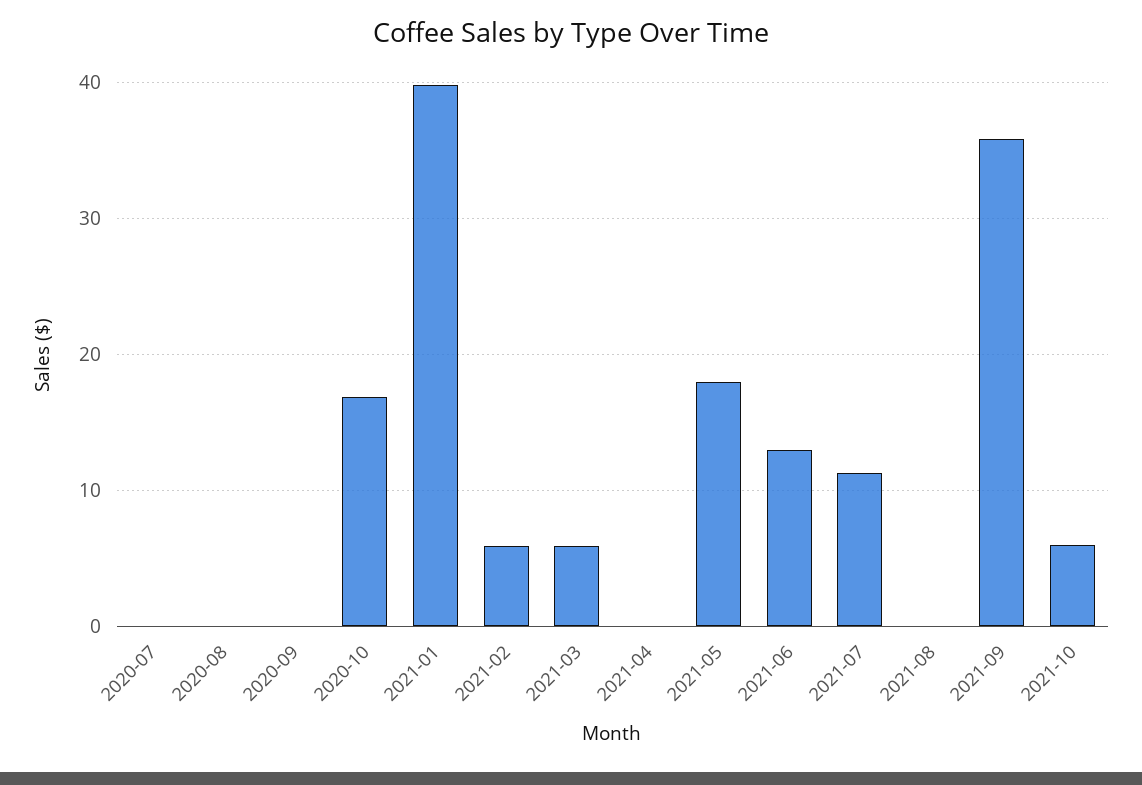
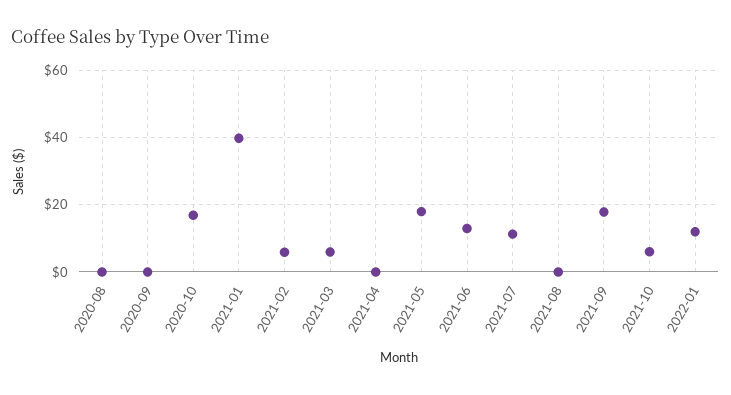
2020-07: 0 -> none
2021-09: 36 -> 18
2022-01: none -> 12

